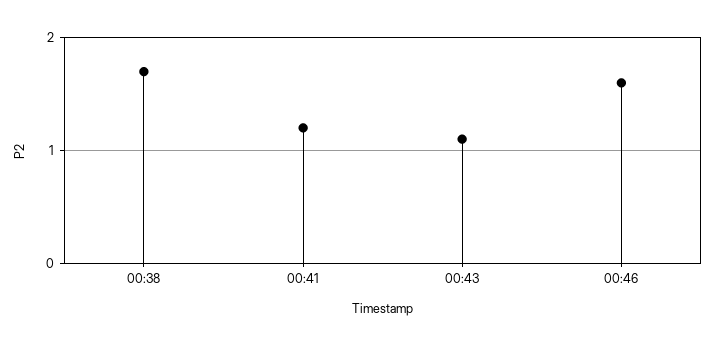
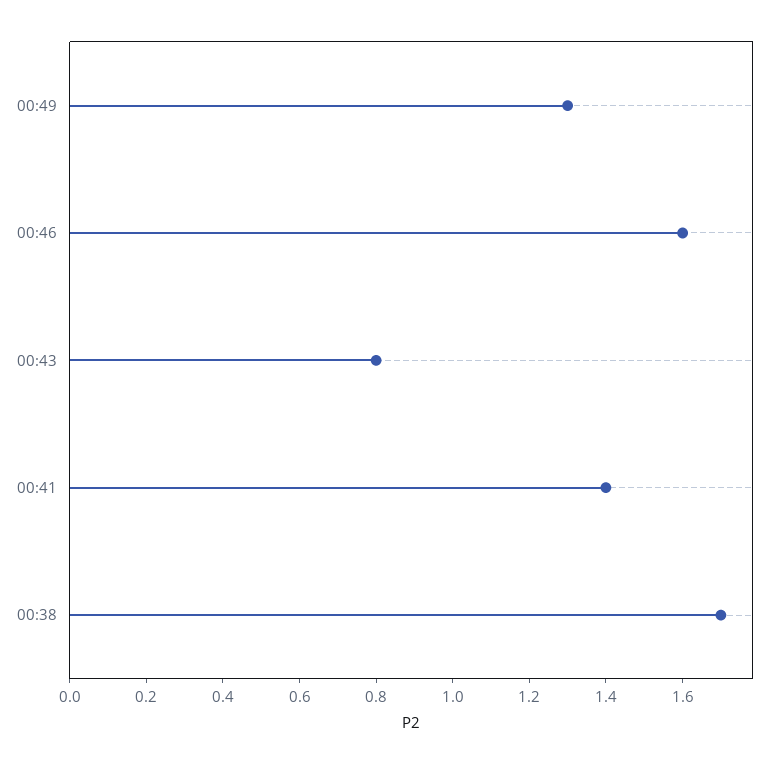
00:41: 1.2 -> 1.4
00:43: 1.1 -> 0.8
00:49: none -> 1.3

